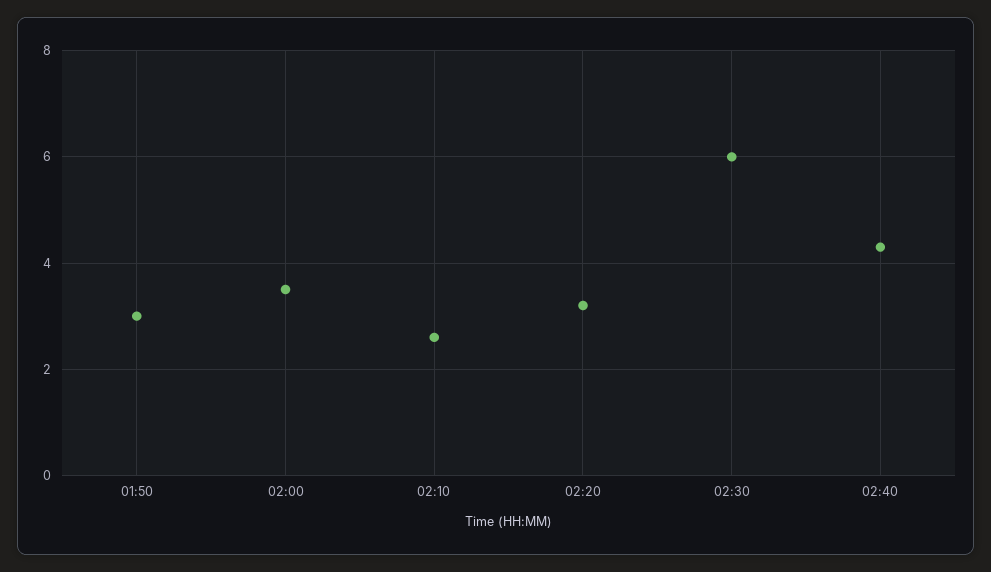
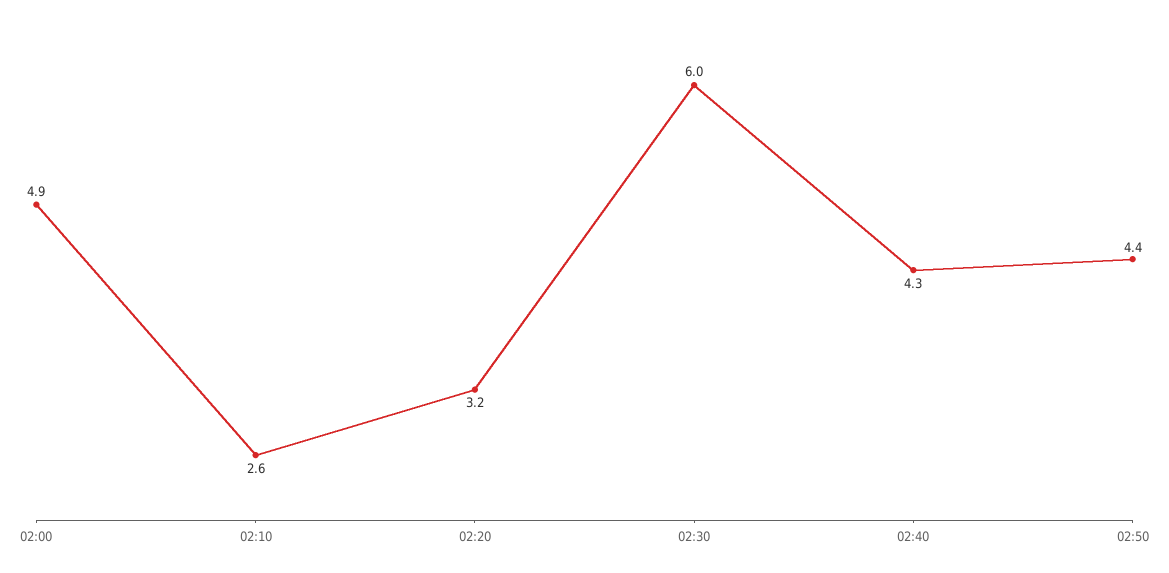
01:50: 3 -> none
02:00: 3.5 -> 4.9
02:50: none -> 4.4

